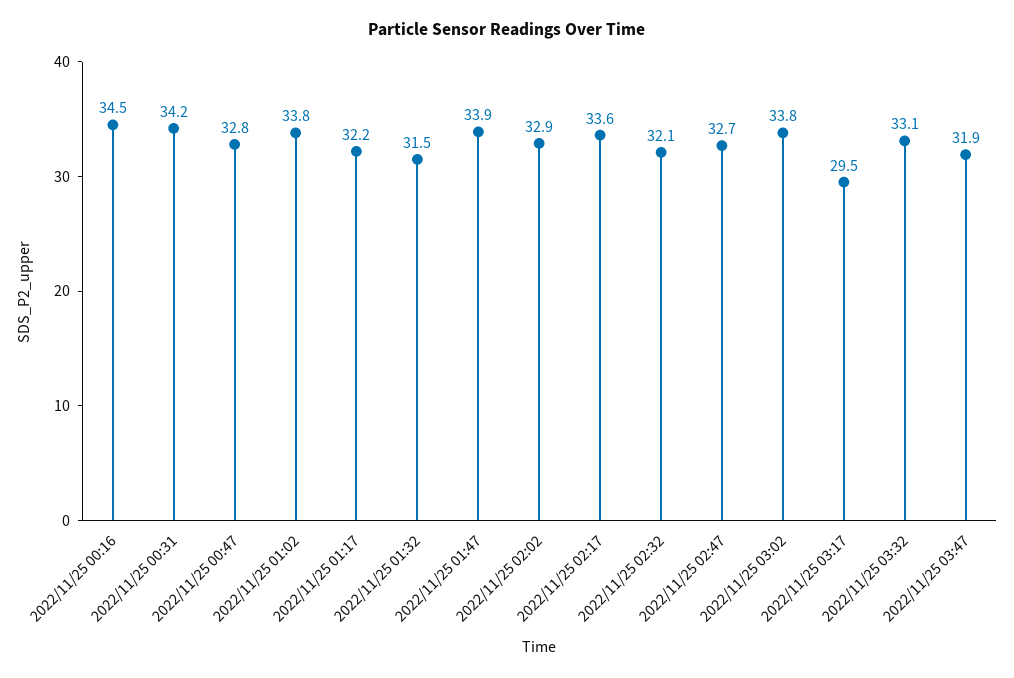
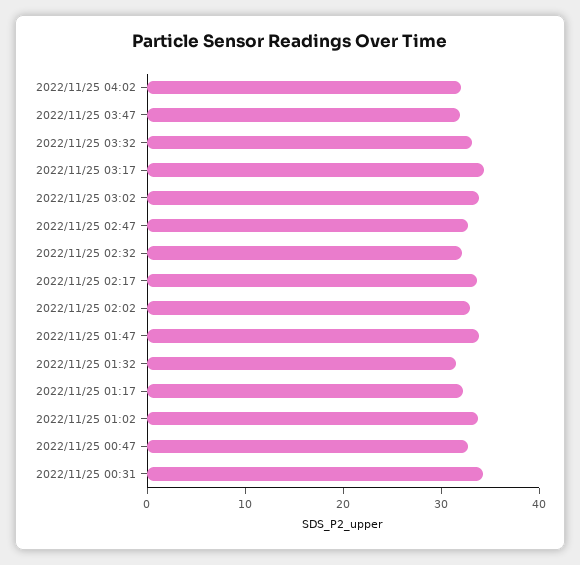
2022/11/25 00:16: 34.5 -> none
2022/11/25 03:17: 29.5 -> 34
2022/11/25 04:02: none -> 32

